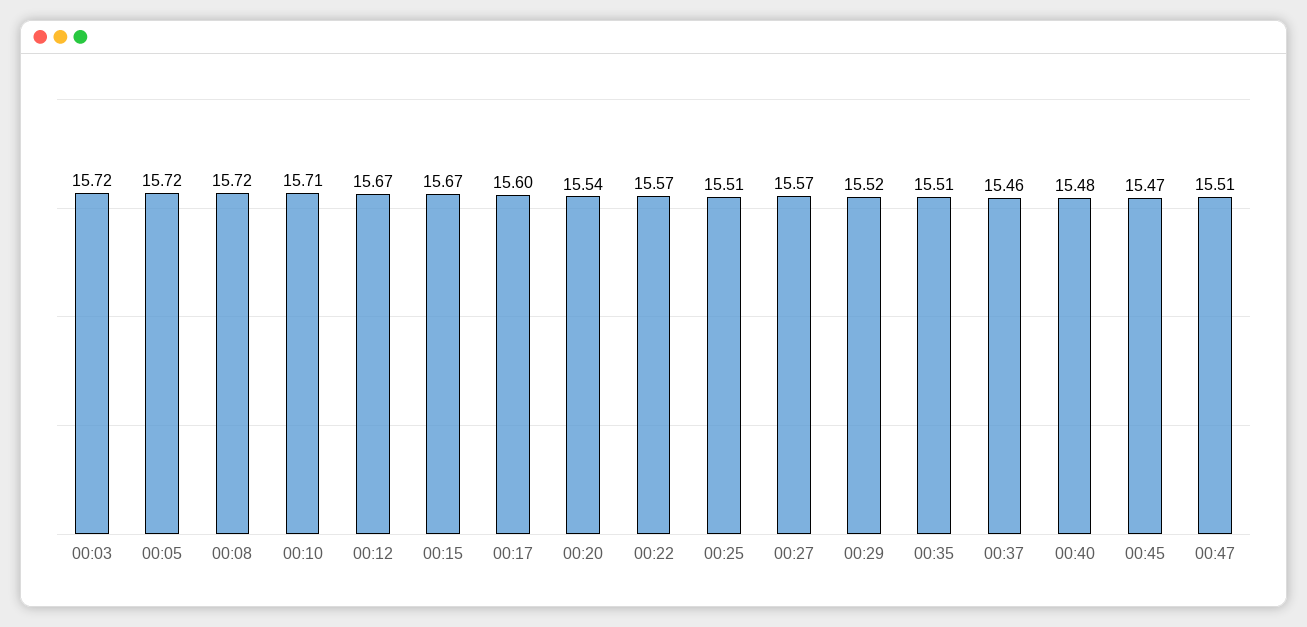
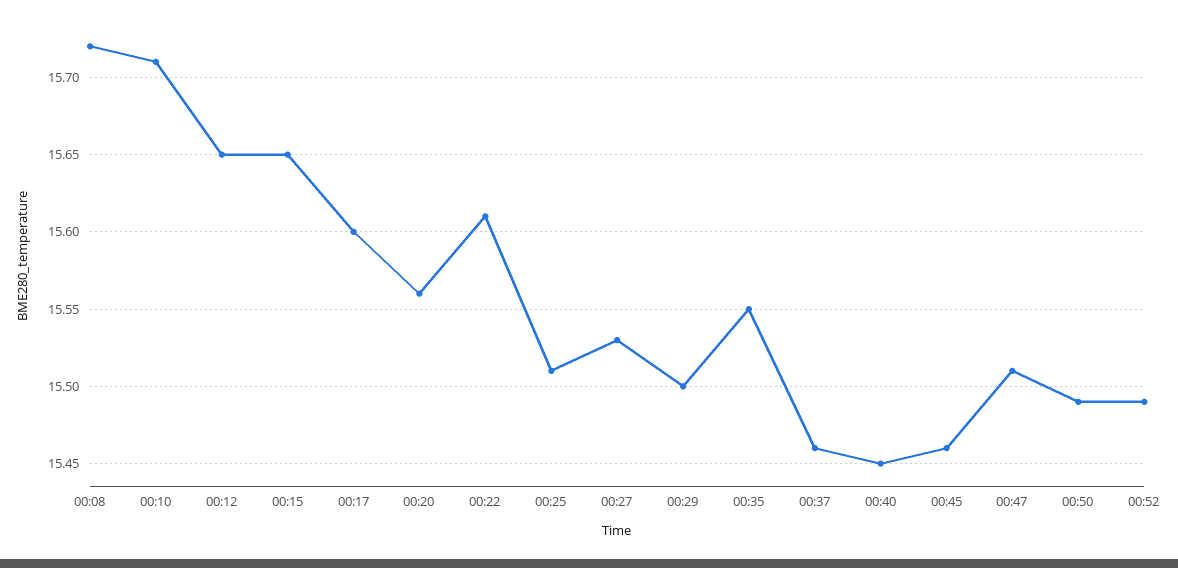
00:03: 15.72 -> none
00:05: 15.72 -> none
00:12: 15.67 -> 15.65
00:15: 15.67 -> 15.65
00:20: 15.54 -> 15.56
00:22: 15.57 -> 15.61
00:27: 15.57 -> 15.53
00:29: 15.52 -> 15.5
00:35: 15.51 -> 15.55
00:40: 15.48 -> 15.45
00:45: 15.47 -> 15.46
00:50: none -> 15.49
00:52: none -> 15.49

